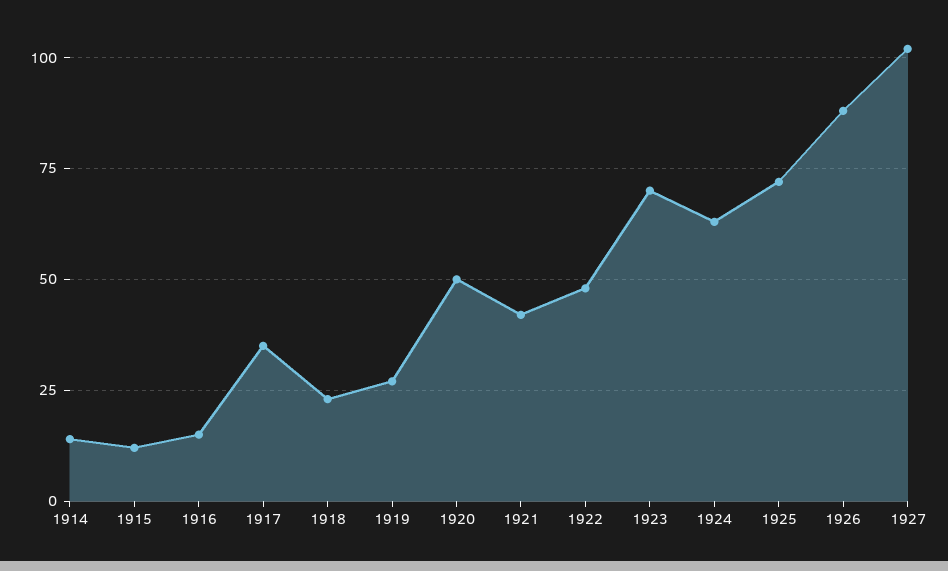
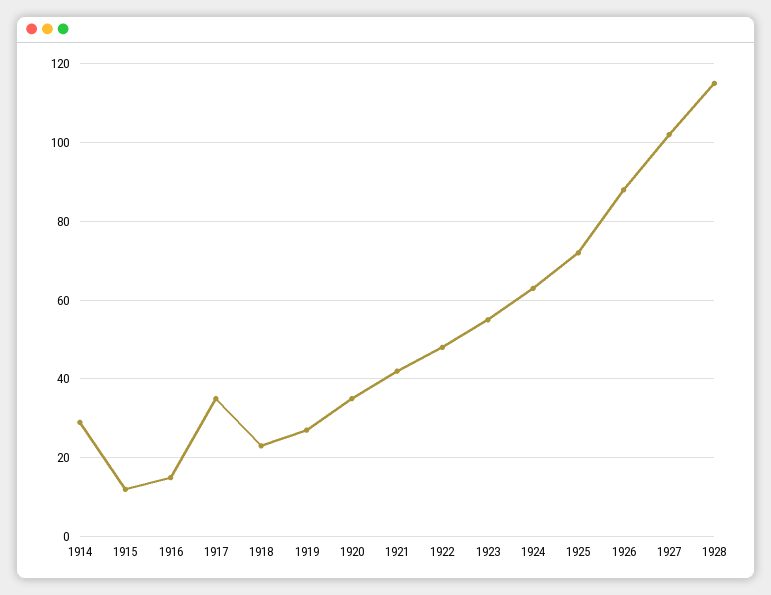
1914: 15 -> 30
1920: 50 -> 35
1923: 70 -> 55
1928: none -> 115

